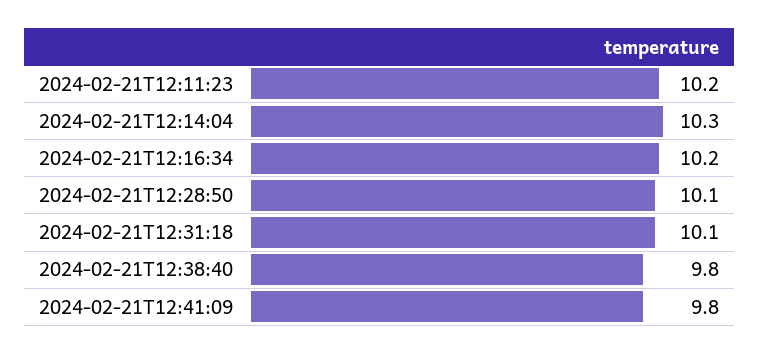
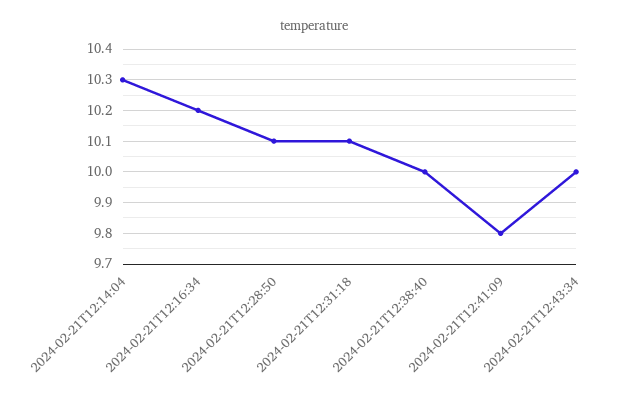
2024-02-21T12:11:23: 10.2 -> none
2024-02-21T12:38:40: 9.8 -> 10
2024-02-21T12:43:34: none -> 10

